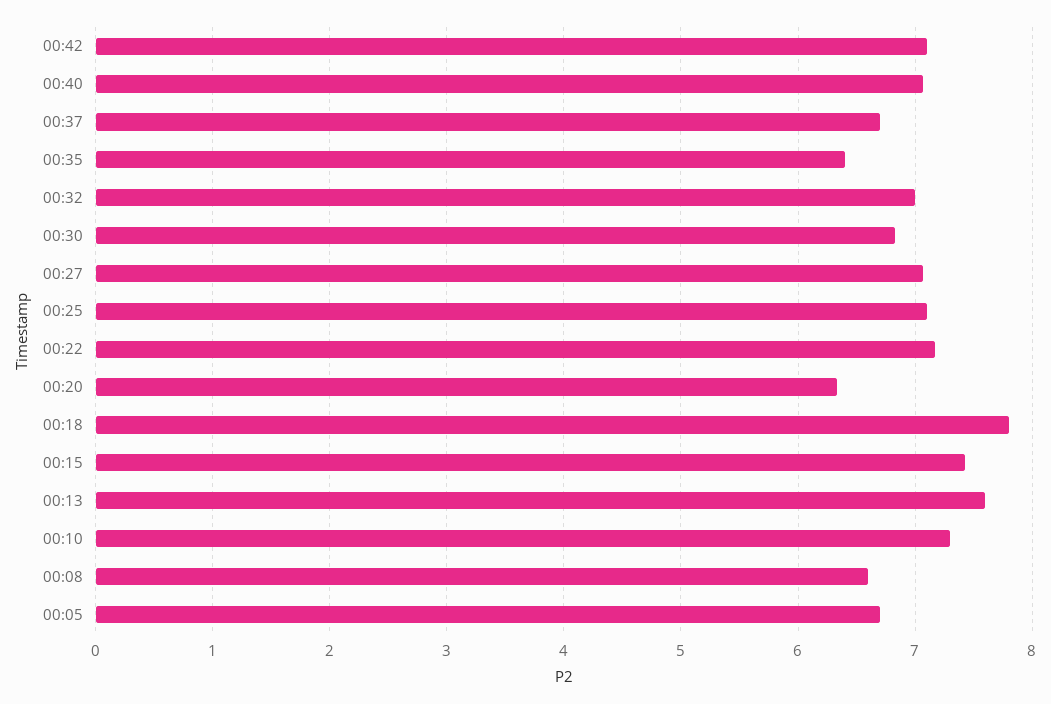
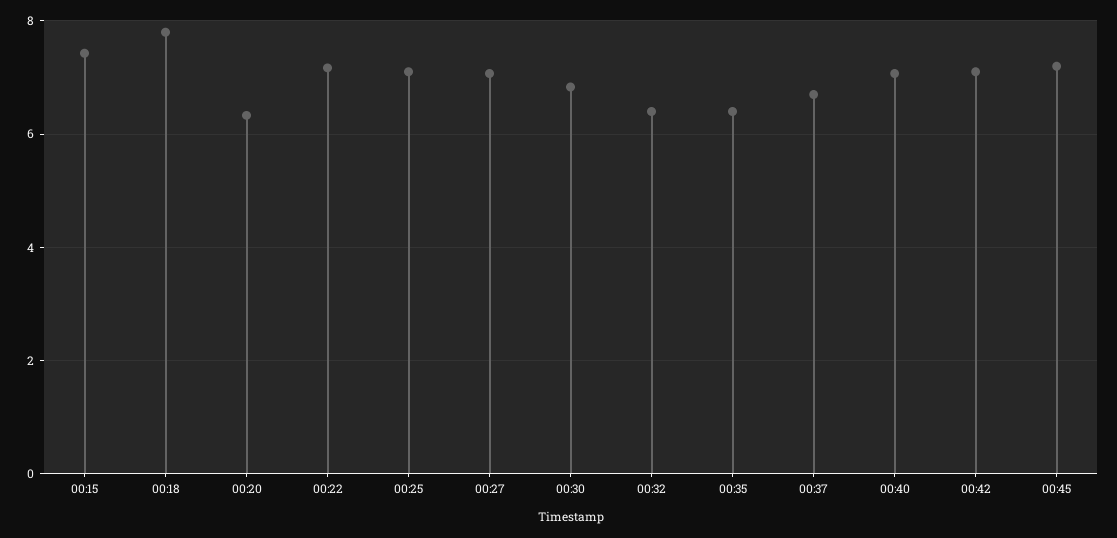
00:32: 7 -> 6.4
00:13: 7.6 -> none
00:10: 7.3 -> none
00:08: 6.6 -> none
00:05: 6.7 -> none
00:45: none -> 7.2

